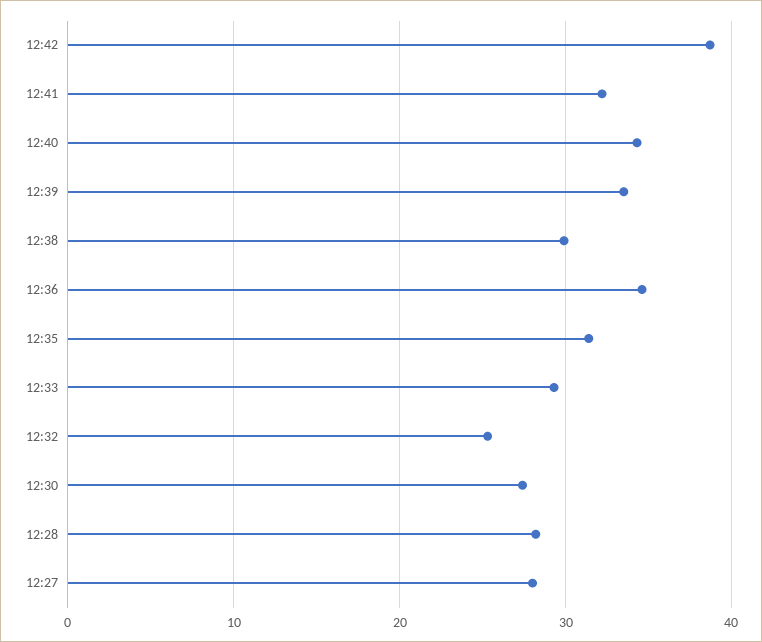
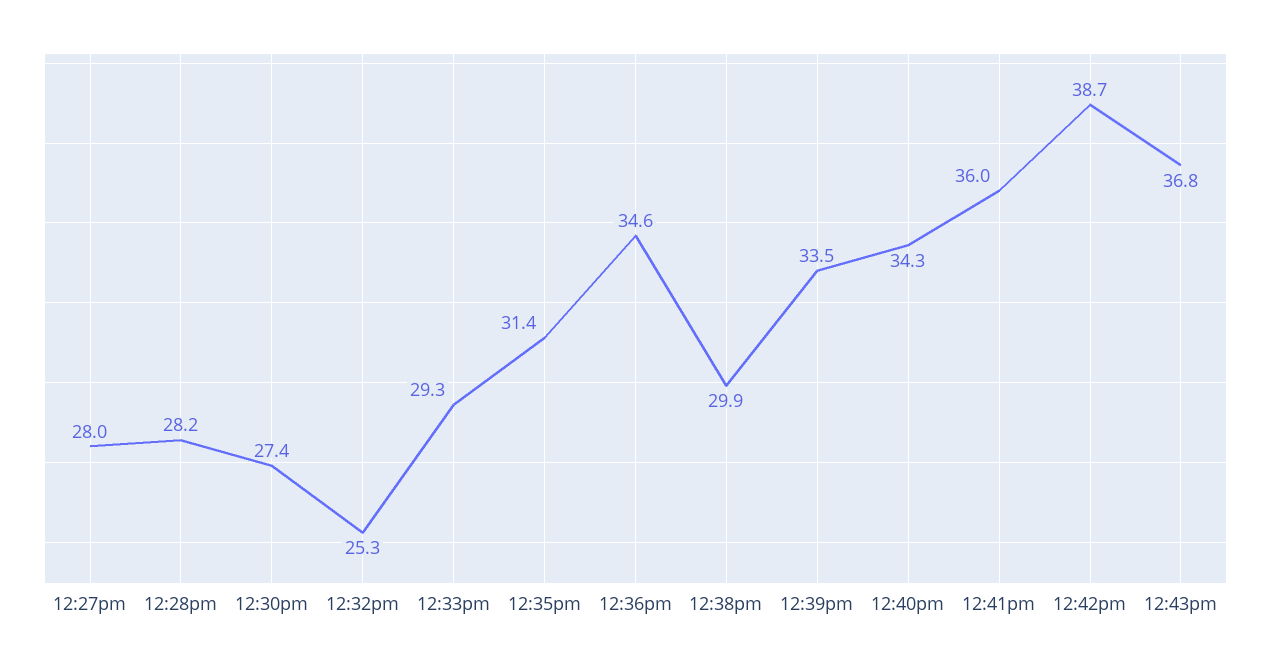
12:41: 32 -> 36
12:43pm: none -> 36.8

